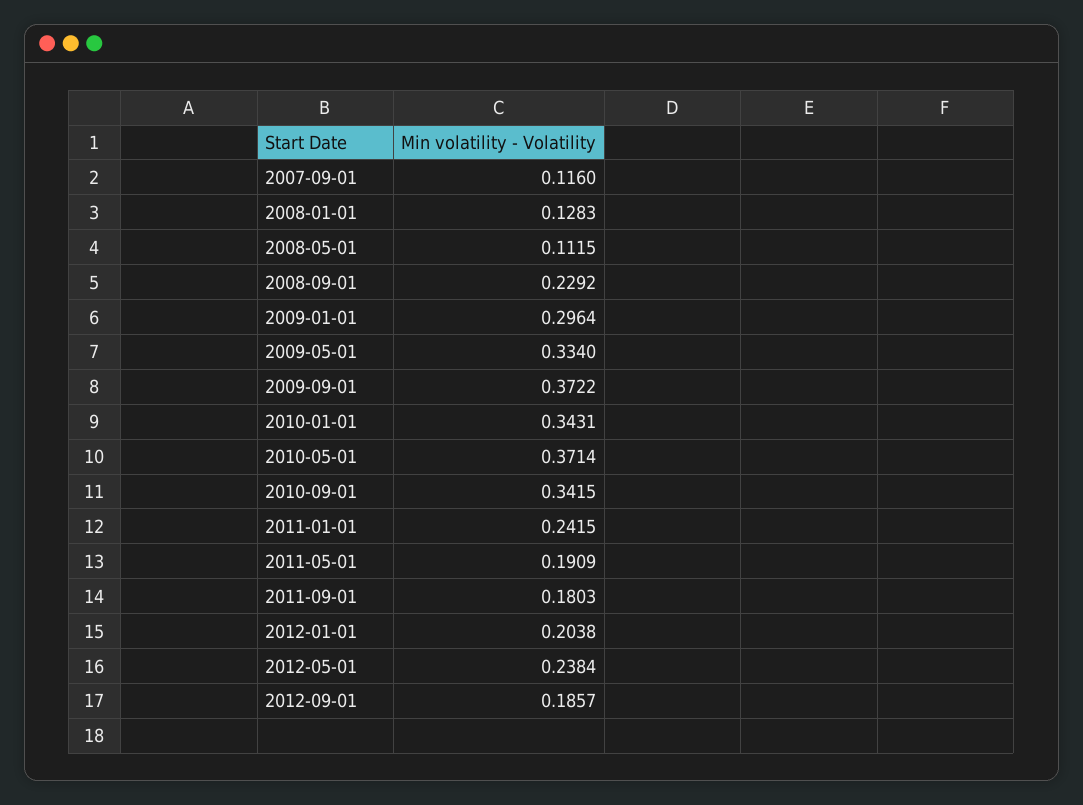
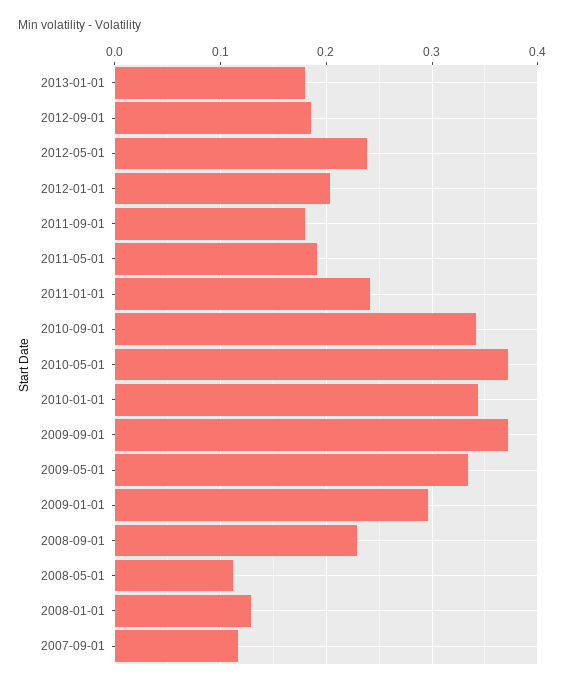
2013-01-01: none -> 0.18

